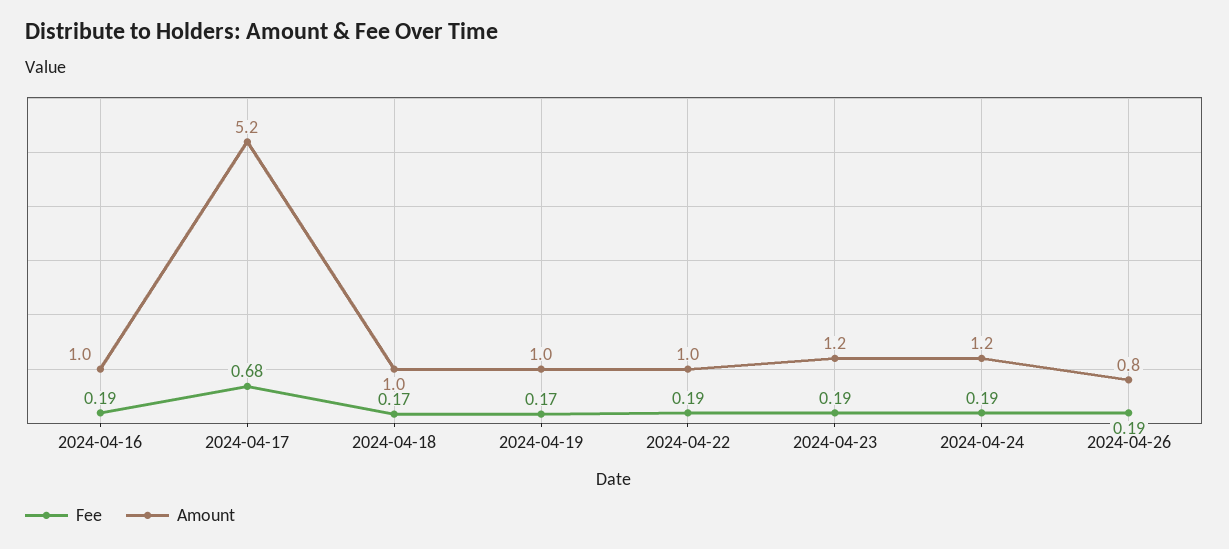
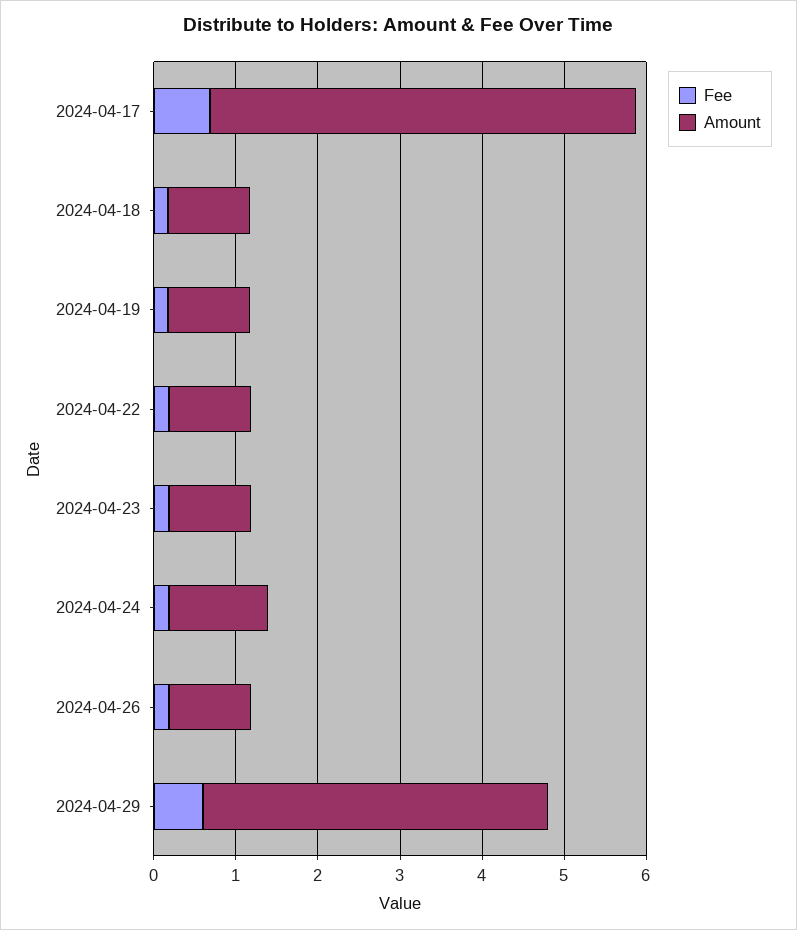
Fee, 2024-04-16: 0.19 -> none
Amount, 2024-04-16: 1 -> none
Amount, 2024-04-23: 1.2 -> 1
Amount, 2024-04-26: 0.8 -> 1
Fee, 2024-04-29: none -> 0.6
Amount, 2024-04-29: none -> 4.2

